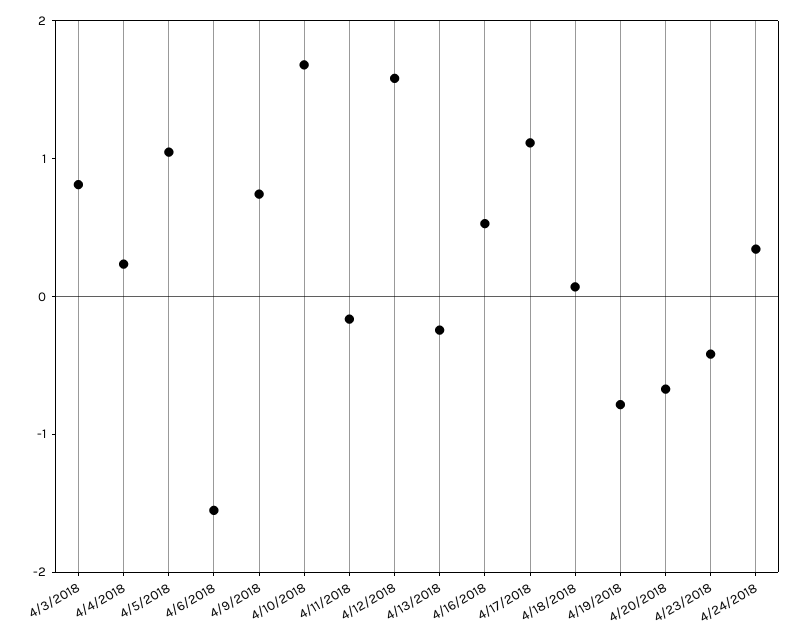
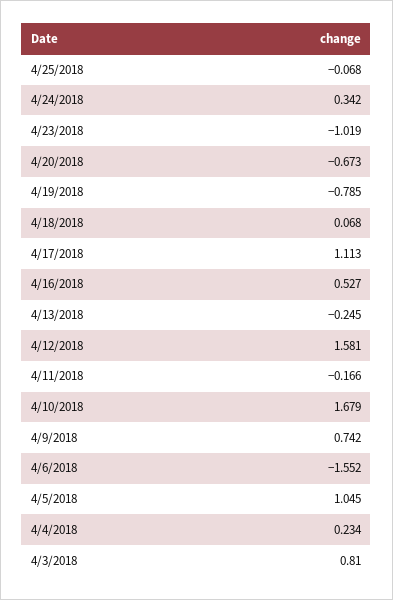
4/23/2018: -0.4 -> -1.019
4/25/2018: none -> -0.068

